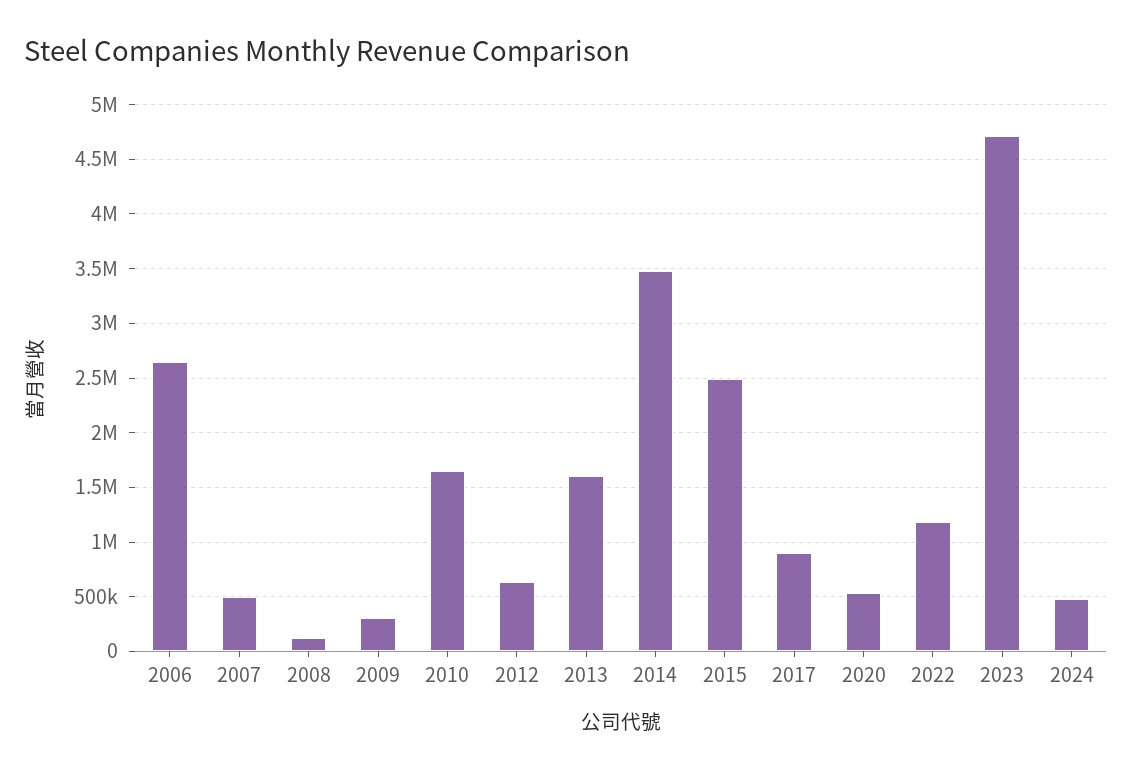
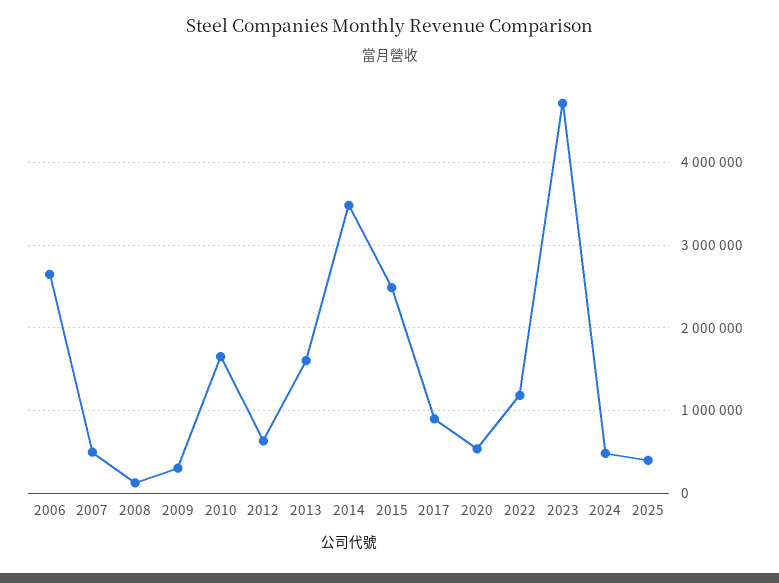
2025: none -> 400000

